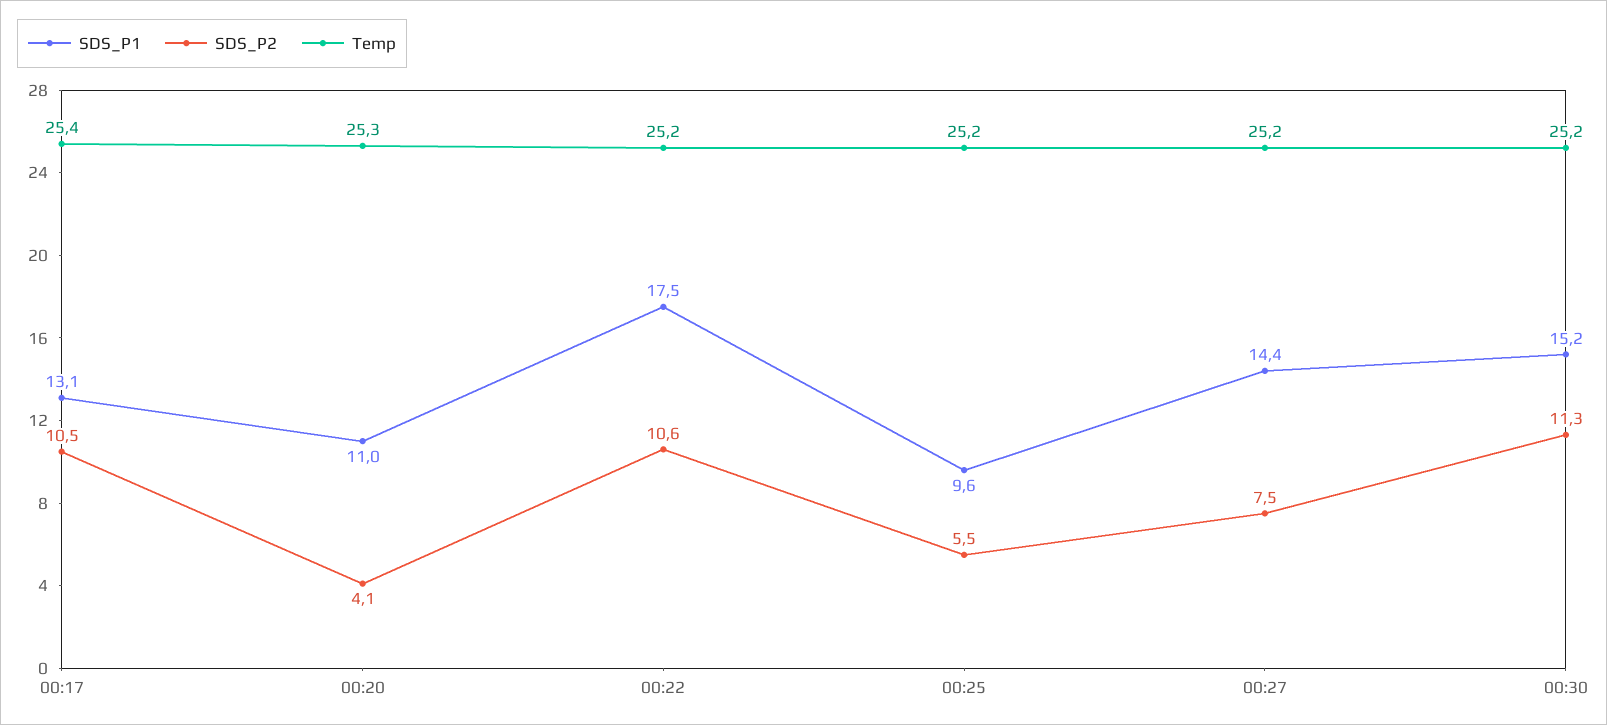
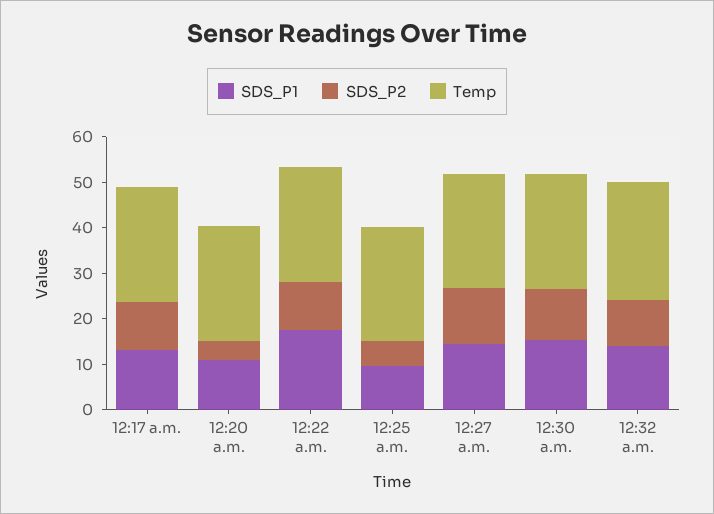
SDS_P2, 00:27: 7.5 -> 12
SDS_P1, 12:32 a.m.: none -> 14
SDS_P2, 12:32 a.m.: none -> 10
Temp, 12:32 a.m.: none -> 26

